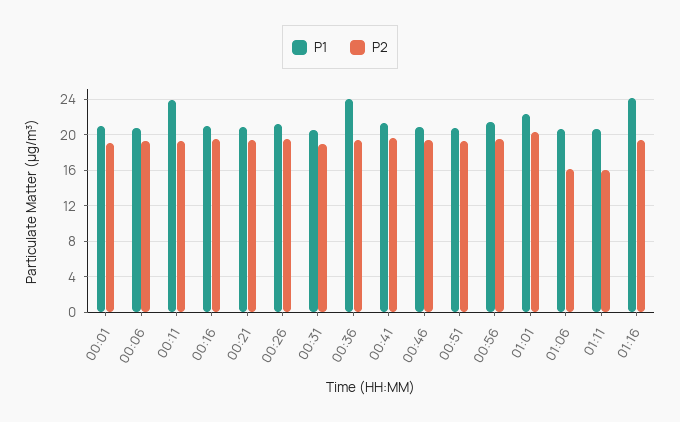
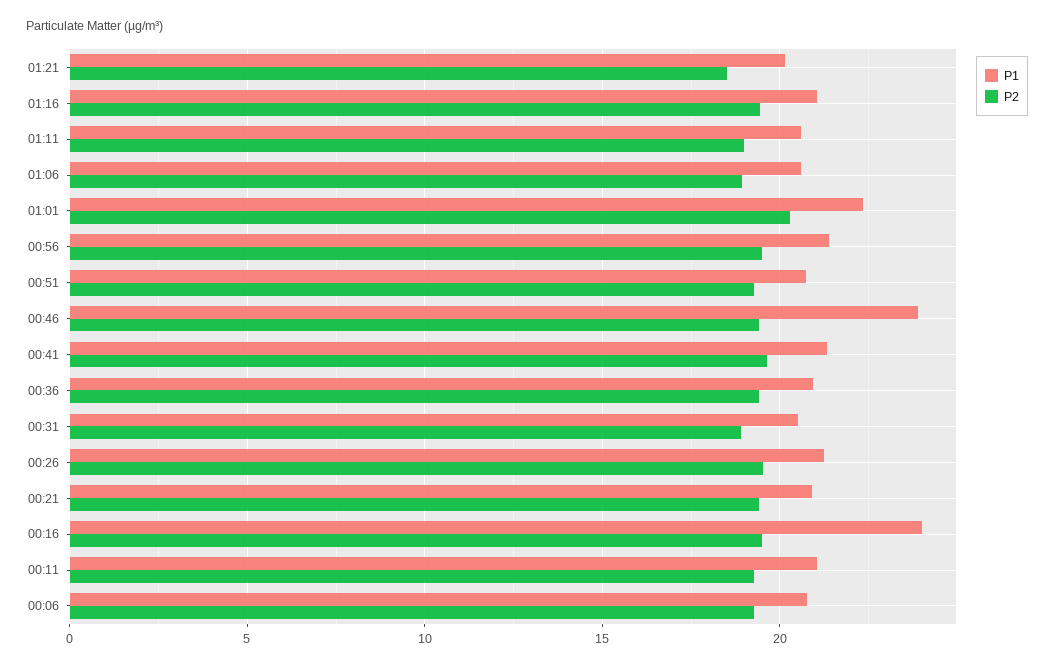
P1, 00:01: 21 -> none
P2, 00:01: 19 -> none
P1, 00:11: 24 -> 21
P1, 00:16: 21 -> 24
P1, 00:36: 24 -> 21
P1, 00:46: 21 -> 24
P2, 01:06: 16 -> 19
P2, 01:11: 16 -> 19
P1, 01:16: 24 -> 21
P1, 01:21: none -> 20
P2, 01:21: none -> 18.5

